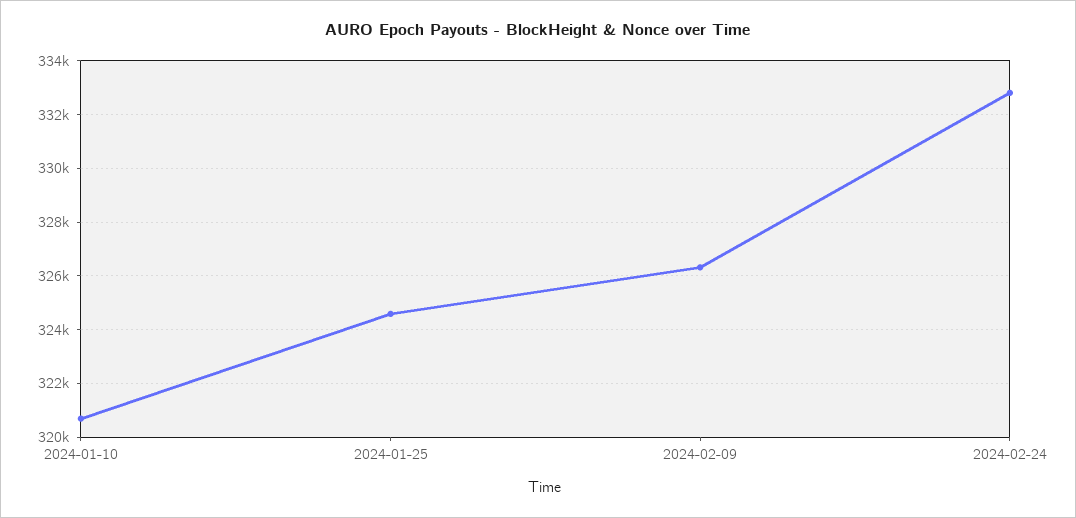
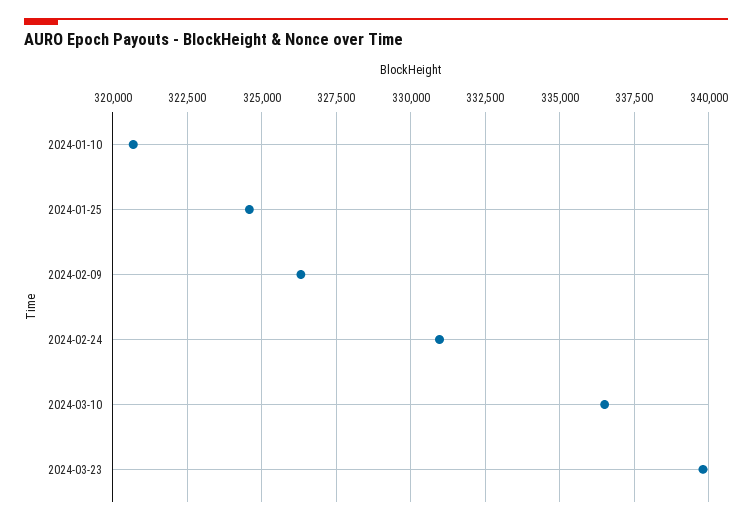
2024-02-24: 332750 -> 331000
2024-03-10: none -> 336500
2024-03-23: none -> 339750

